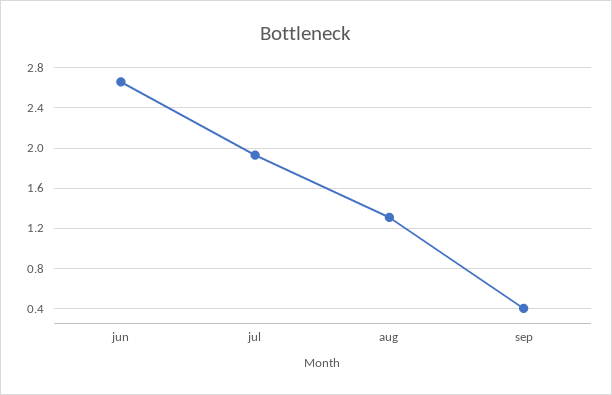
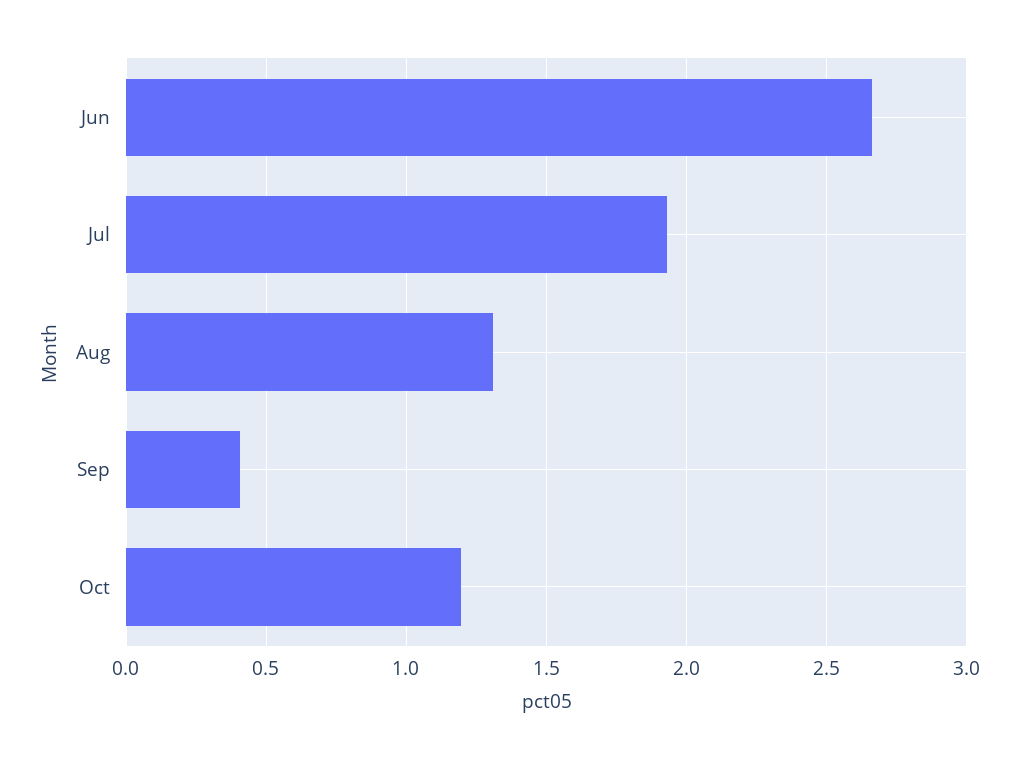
Oct: none -> 1.2

